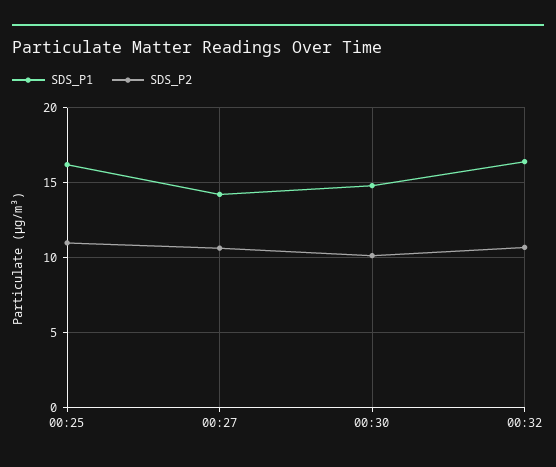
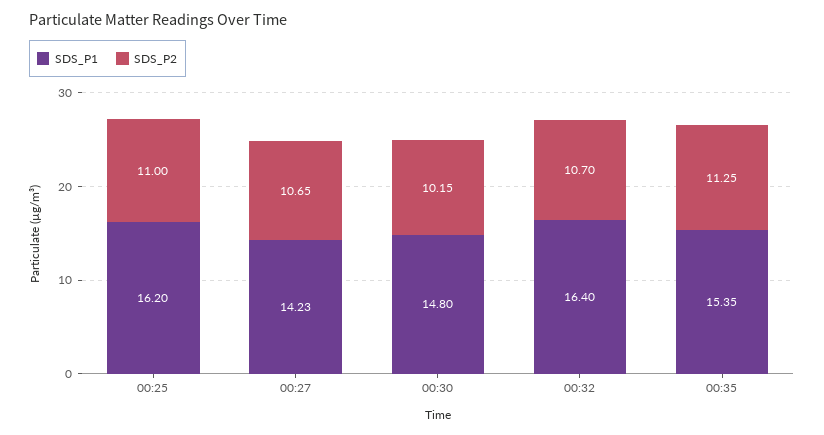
SDS_P1, 00:35: none -> 15.35
SDS_P2, 00:35: none -> 11.25

